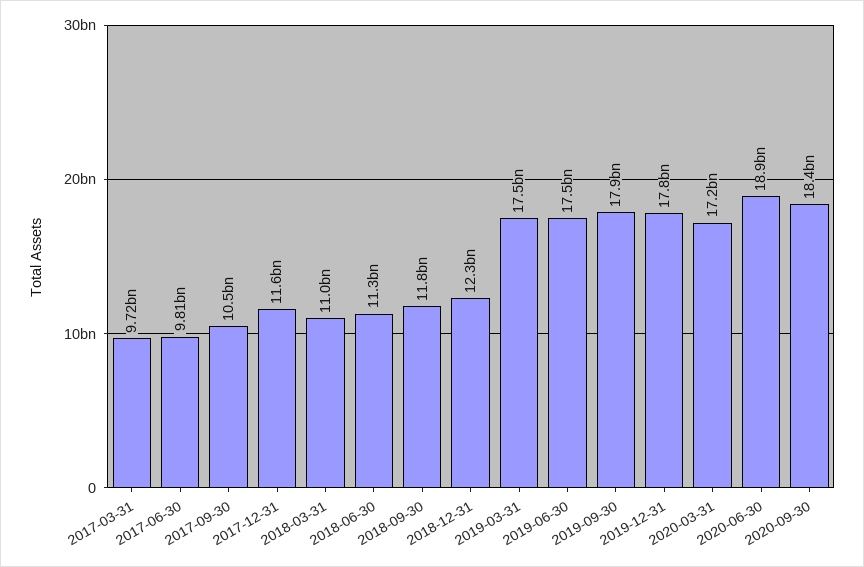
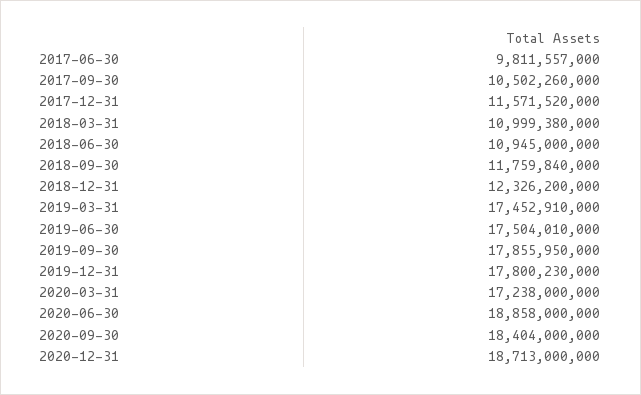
2017-03-31: 9720000000 -> none
2018-06-30: 11300000000 -> 10945000000
2020-12-31: none -> 18713000000

